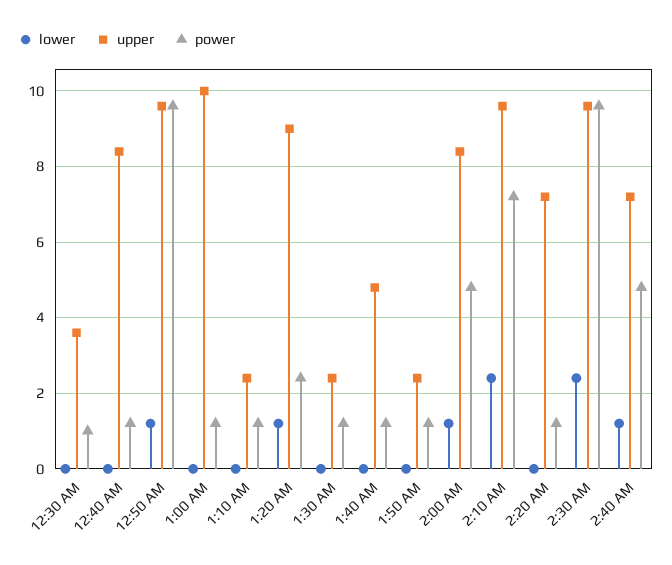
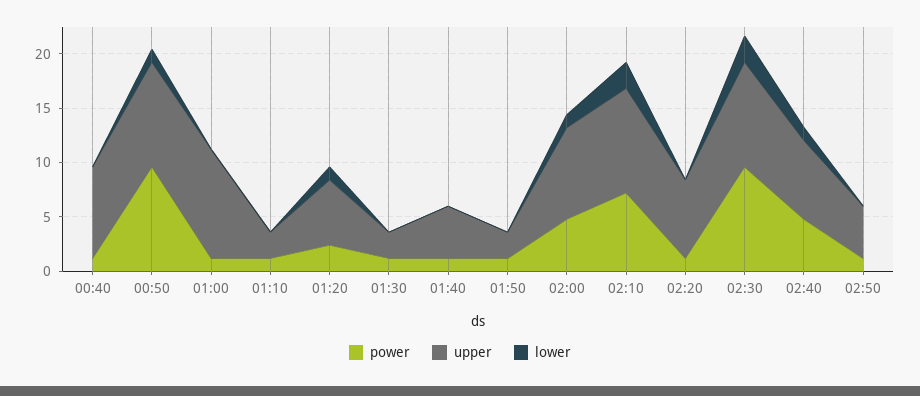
lower, 12:30 AM: 0 -> none
upper, 12:30 AM: 3.5 -> none
power, 12:30 AM: 1 -> none
upper, 1:20 AM: 9 -> 6
power, 02:50: none -> 1
upper, 02:50: none -> 5
lower, 02:50: none -> 0

